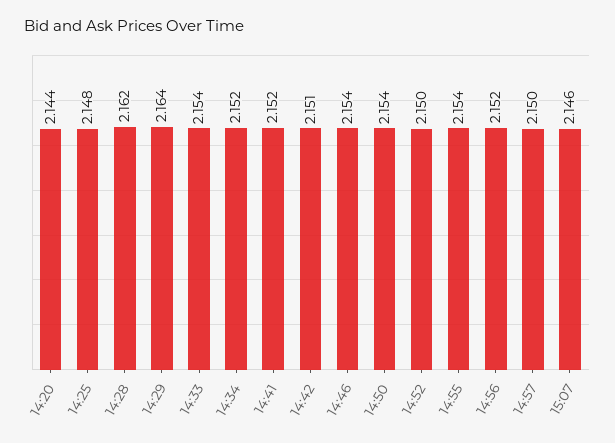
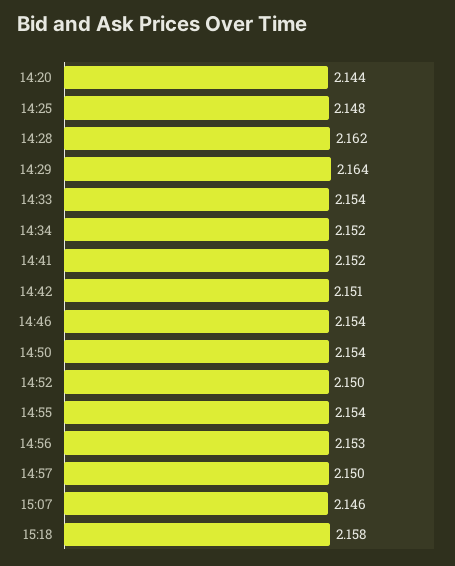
14:56: 2.152 -> 2.153
15:18: none -> 2.158

